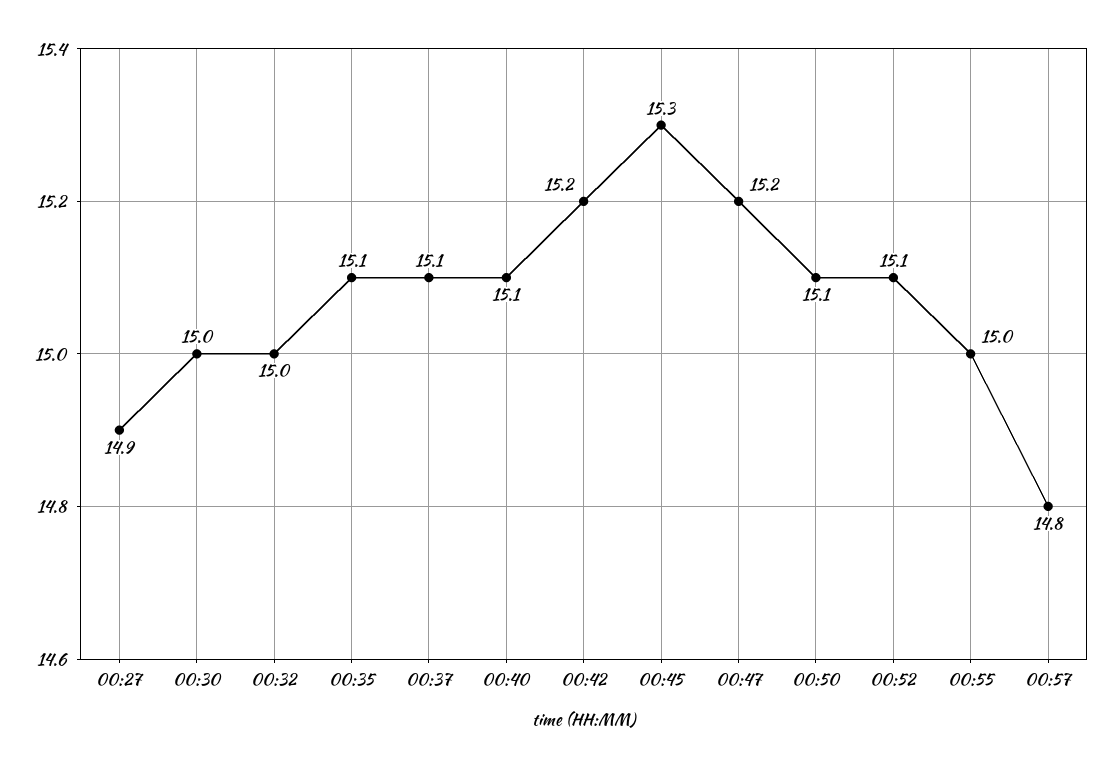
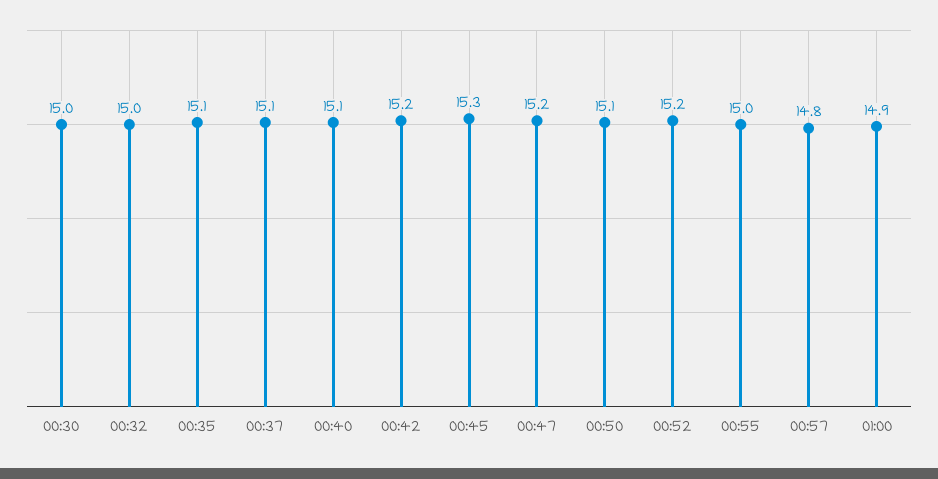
00:27: 14.9 -> none
00:52: 15.1 -> 15.2
01:00: none -> 14.9

